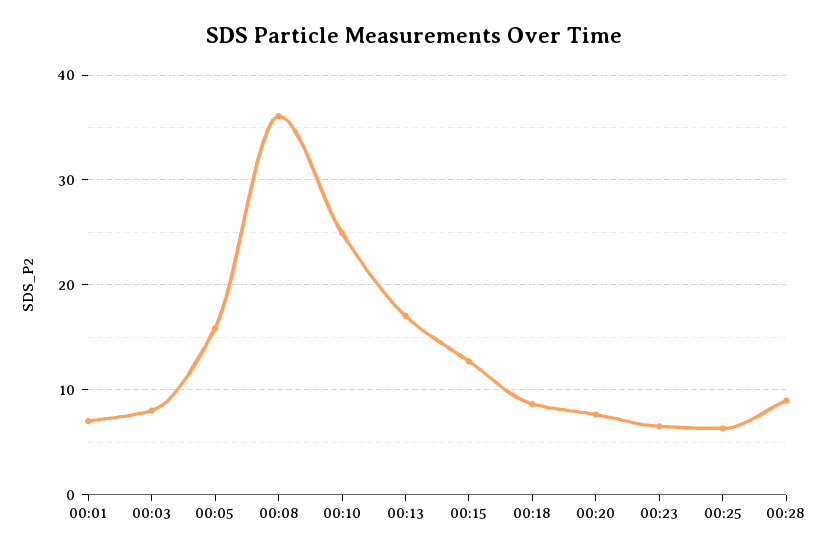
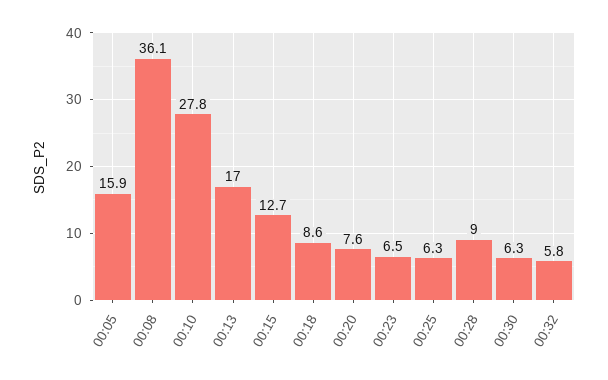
00:01: 7 -> none
00:03: 8 -> none
00:10: 25 -> 27.8
00:30: none -> 6.3
00:32: none -> 5.8

